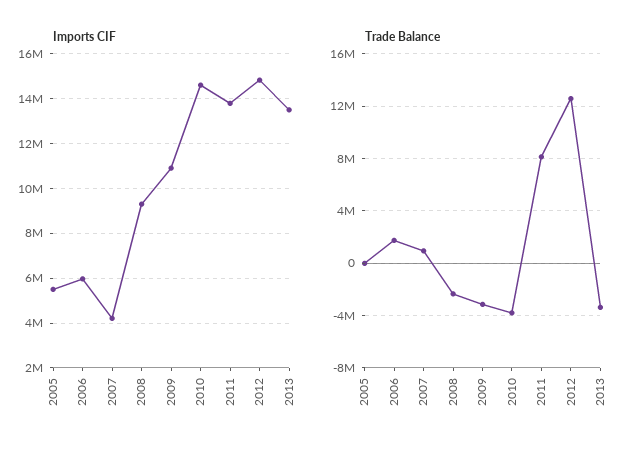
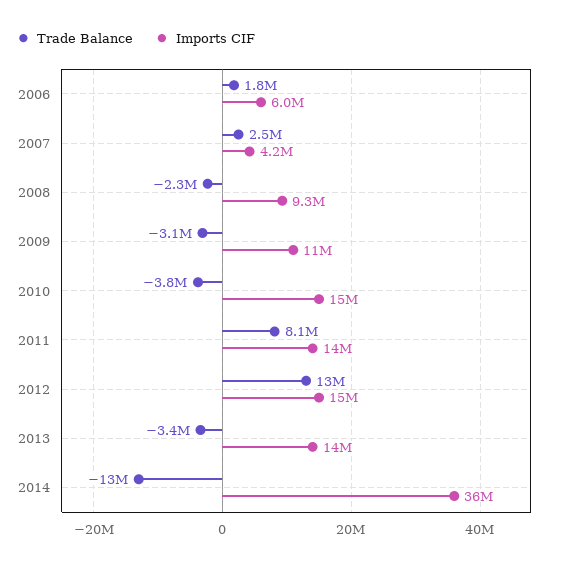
Imports CIF, 2005: 5500000 -> none
Trade Balance, 2005: 0 -> none
Trade Balance, 2007: 1000000 -> 2500000
Trade Balance, 2014: none -> -13000000
Imports CIF, 2014: none -> 36000000

